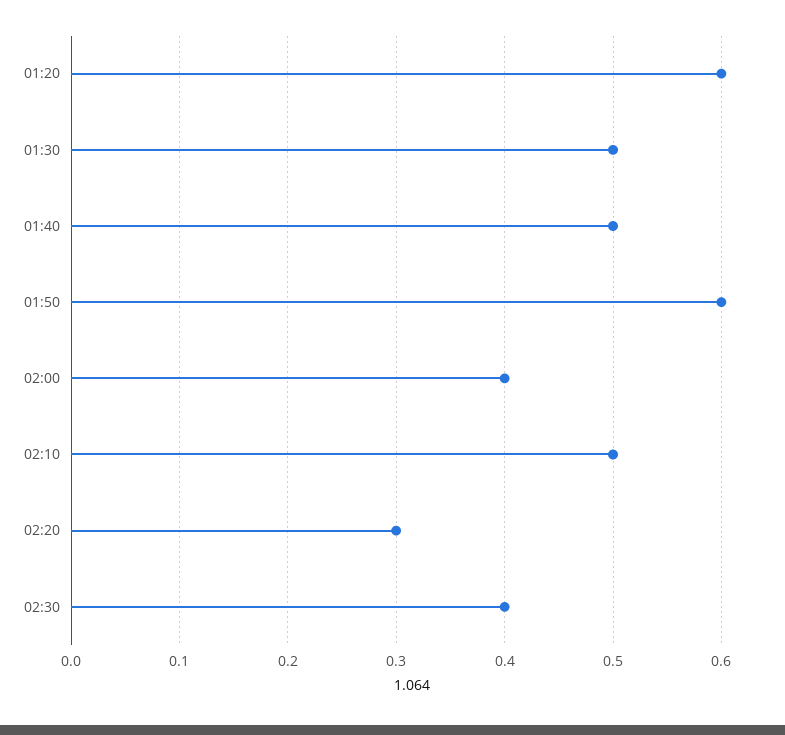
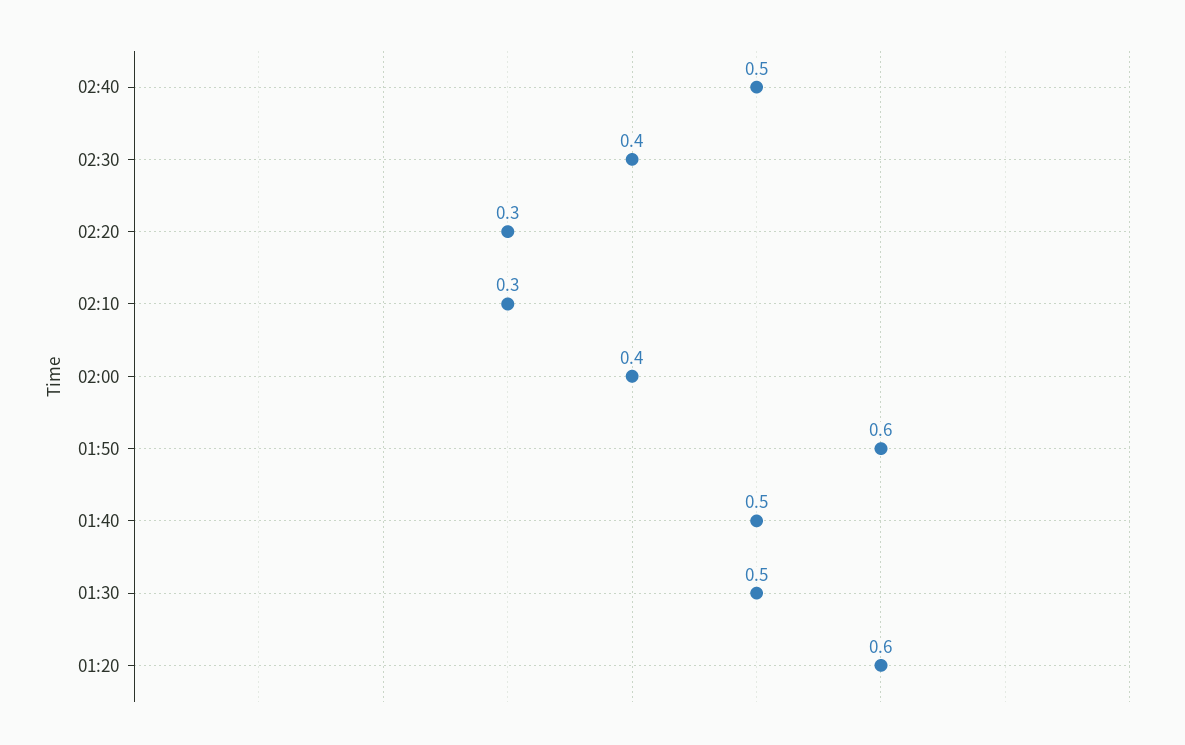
02:10: 0.5 -> 0.3
02:40: none -> 0.5

